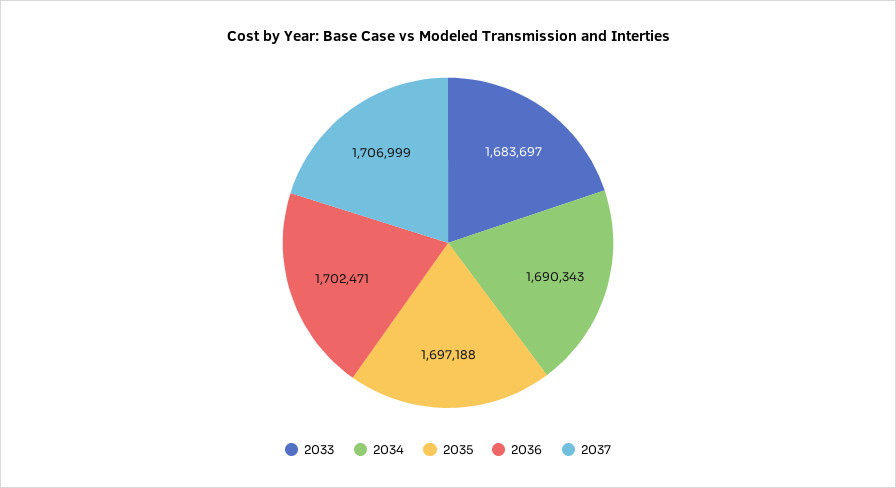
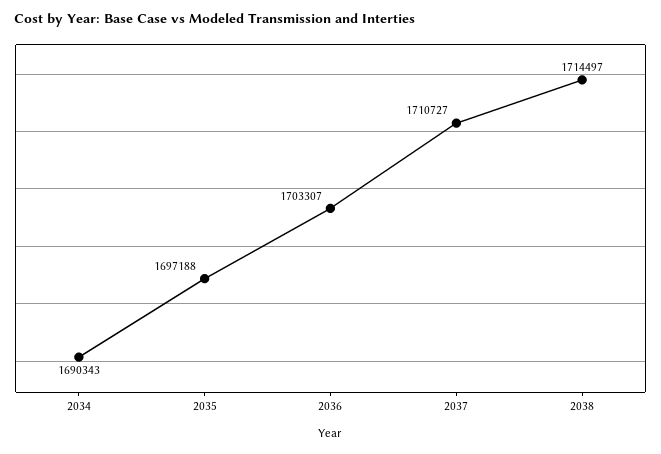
2033: 1683697 -> none
2036: 1702471 -> 1703307
2037: 1706999 -> 1710727
2038: none -> 1714497

